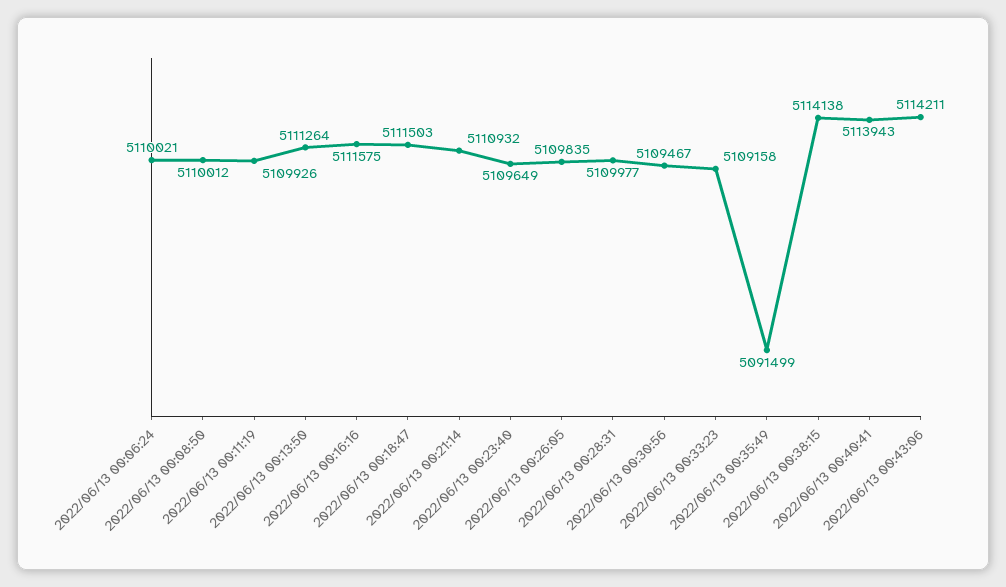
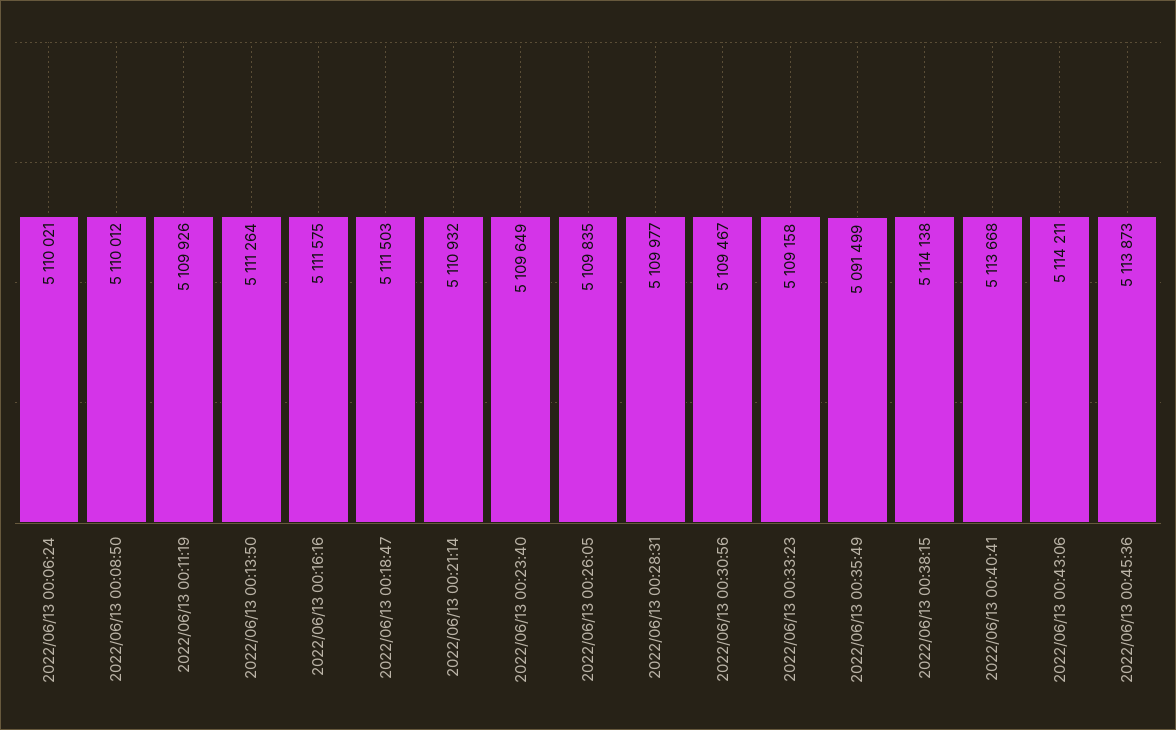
2022/06/13 00:40:41: 5113943 -> 5113668
2022/06/13 00:45:36: none -> 5113873

